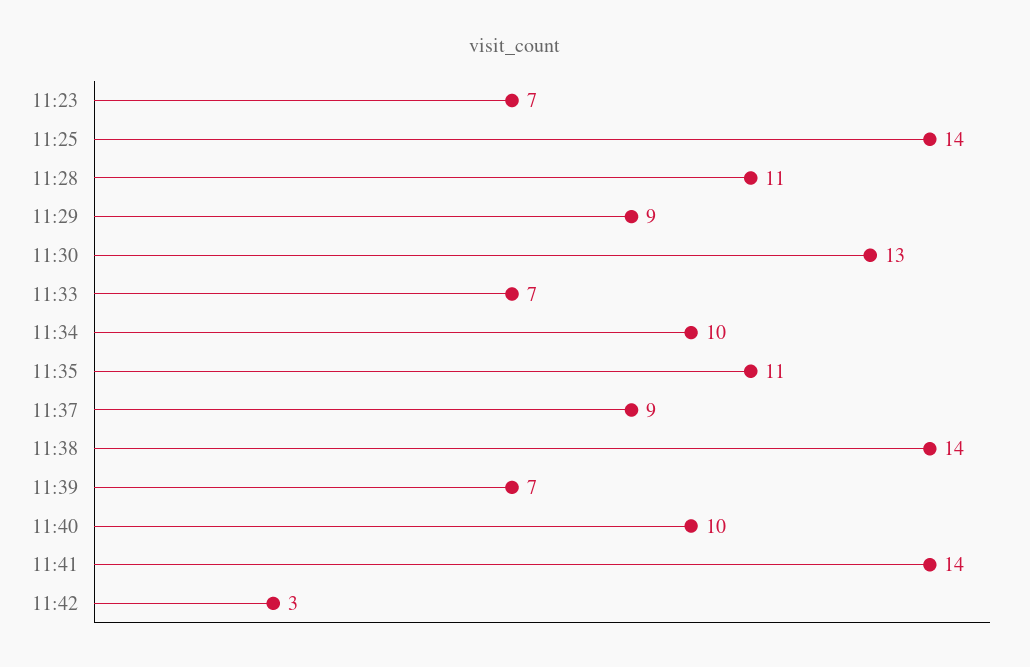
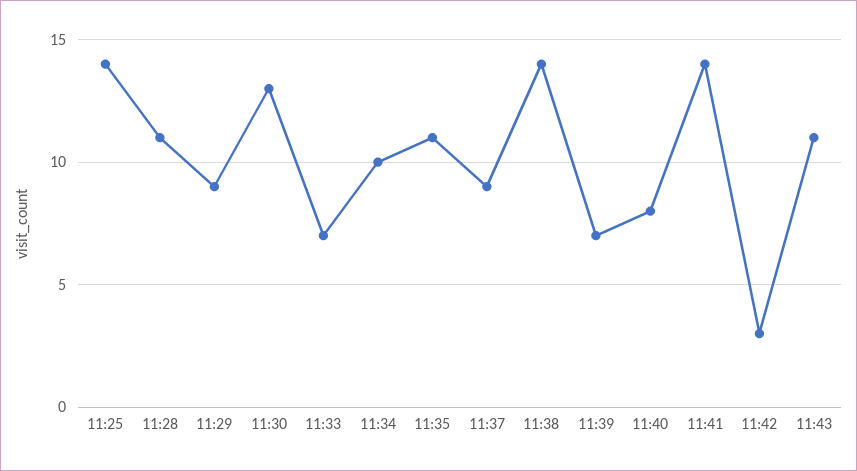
11:23: 7 -> none
11:40: 10 -> 8
11:43: none -> 11

